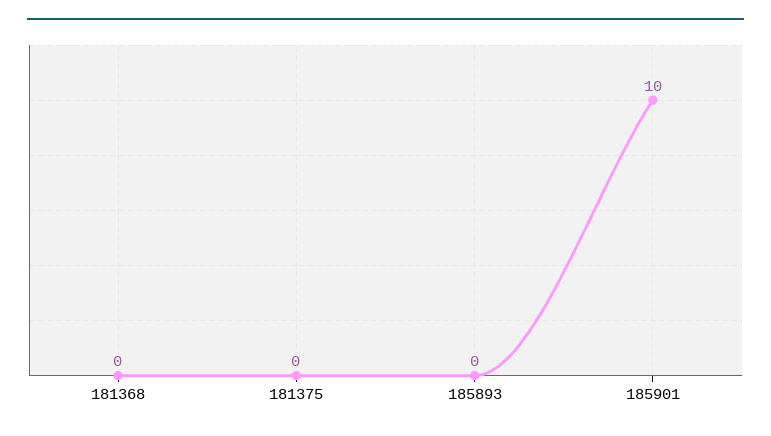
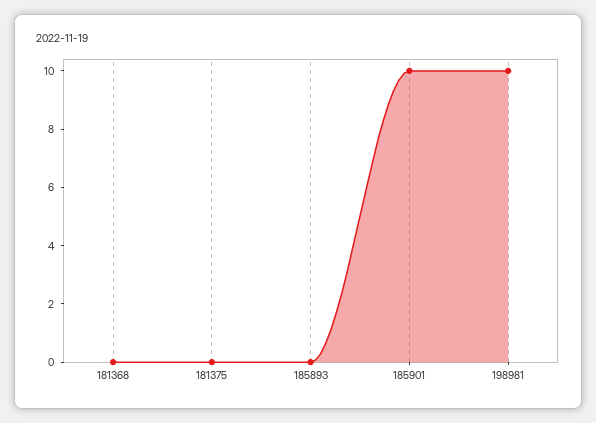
198981: none -> 10

